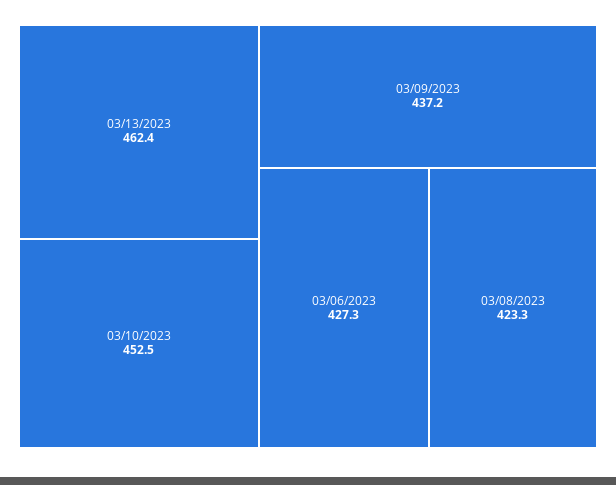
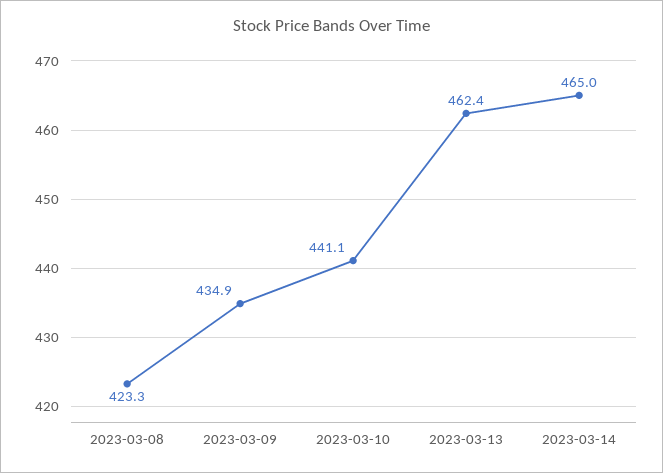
03/10/2023: 452.5 -> 441.1
03/09/2023: 437.2 -> 434.9
03/06/2023: 427.3 -> none
2023-03-14: none -> 465

